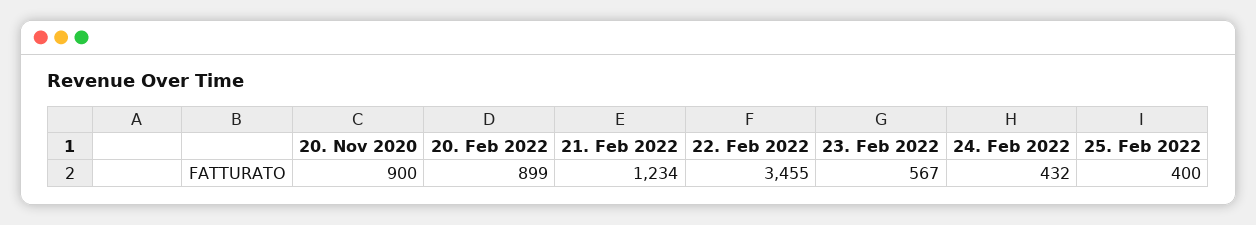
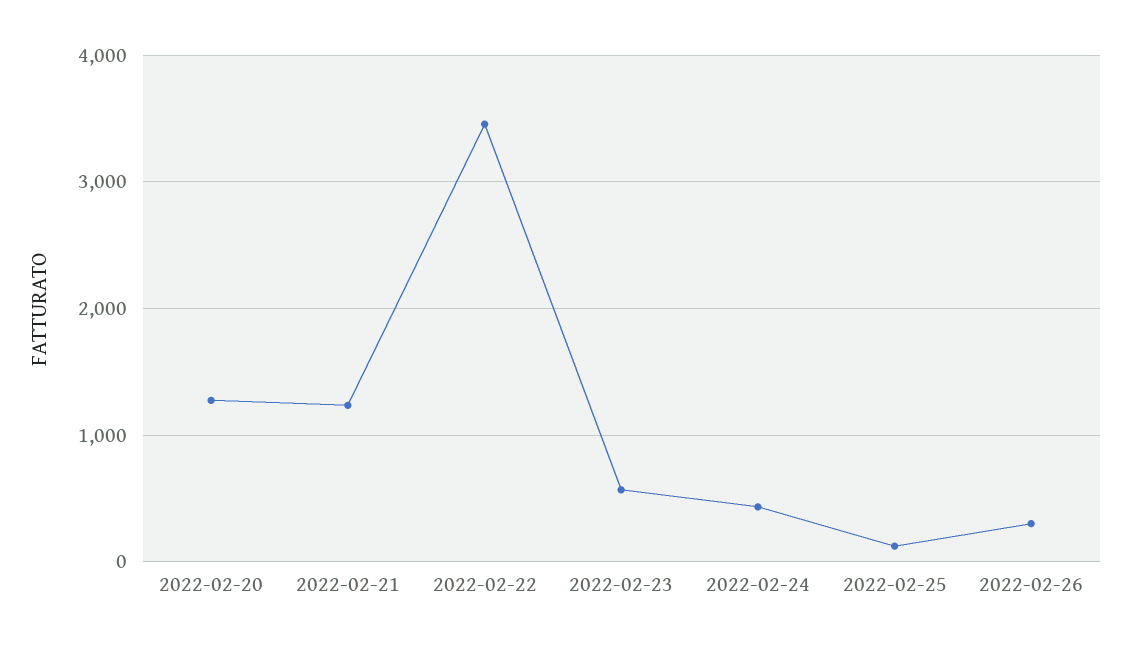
20. Nov 2020: 900 -> none
20. Feb 2022: 899 -> 1300
25. Feb 2022: 400 -> 100
2022-02-26: none -> 300

